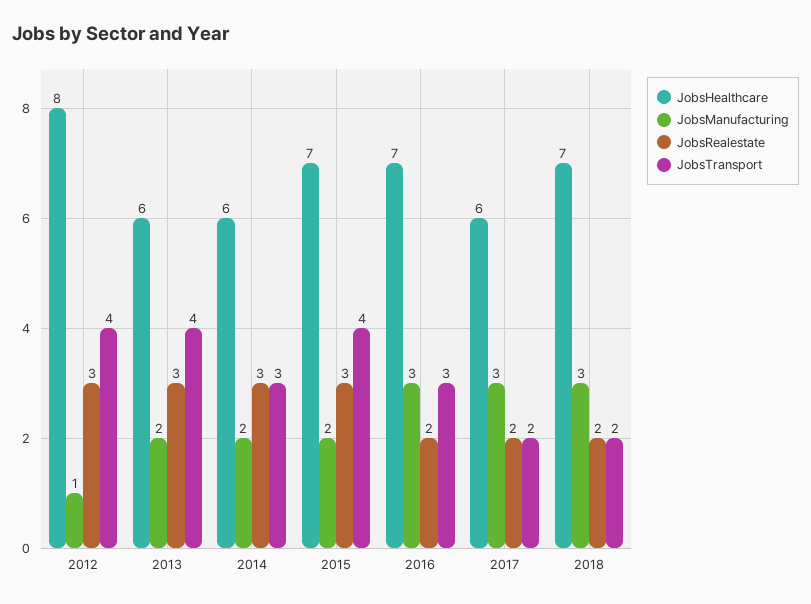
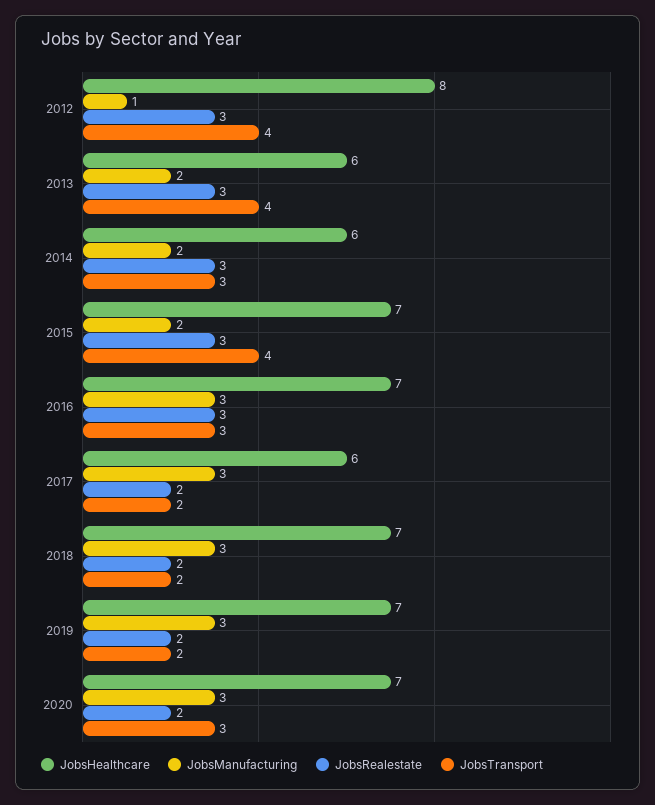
JobsRealestate, 2016: 2 -> 3
JobsHealthcare, 2019: none -> 7
JobsManufacturing, 2019: none -> 3
JobsRealestate, 2019: none -> 2
JobsTransport, 2019: none -> 2
JobsHealthcare, 2020: none -> 7
JobsManufacturing, 2020: none -> 3
JobsRealestate, 2020: none -> 2
JobsTransport, 2020: none -> 3

